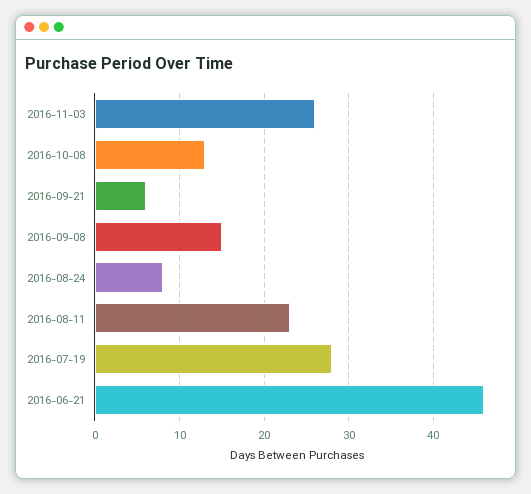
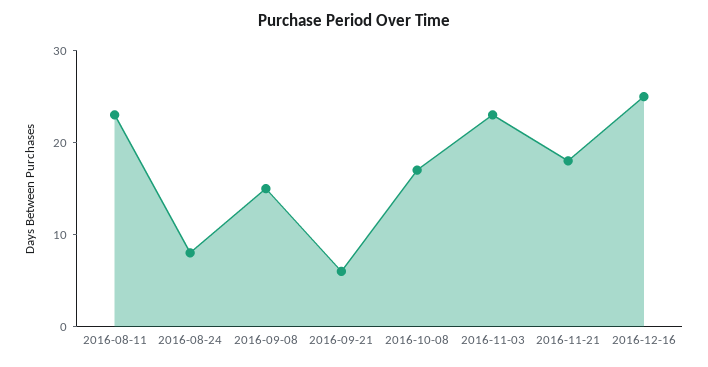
2016-11-03: 26 -> 23
2016-10-08: 13 -> 17
2016-07-19: 28 -> none
2016-06-21: 46 -> none
2016-11-21: none -> 18
2016-12-16: none -> 25

